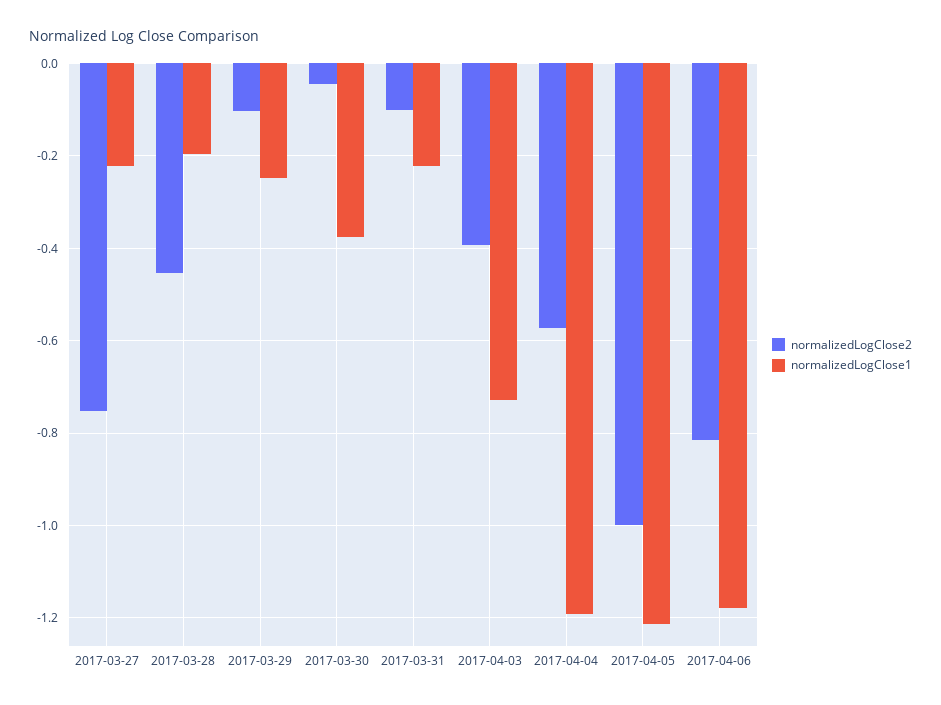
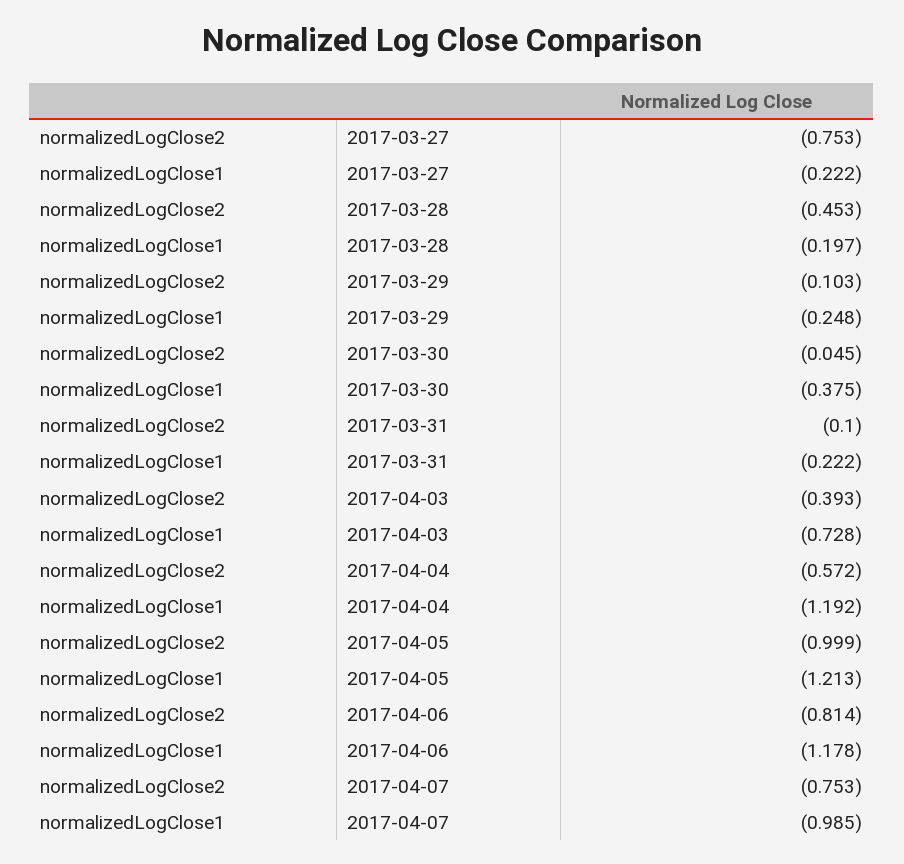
normalizedLogClose2, 2017-04-07: none -> -0.753
normalizedLogClose1, 2017-04-07: none -> -0.985

